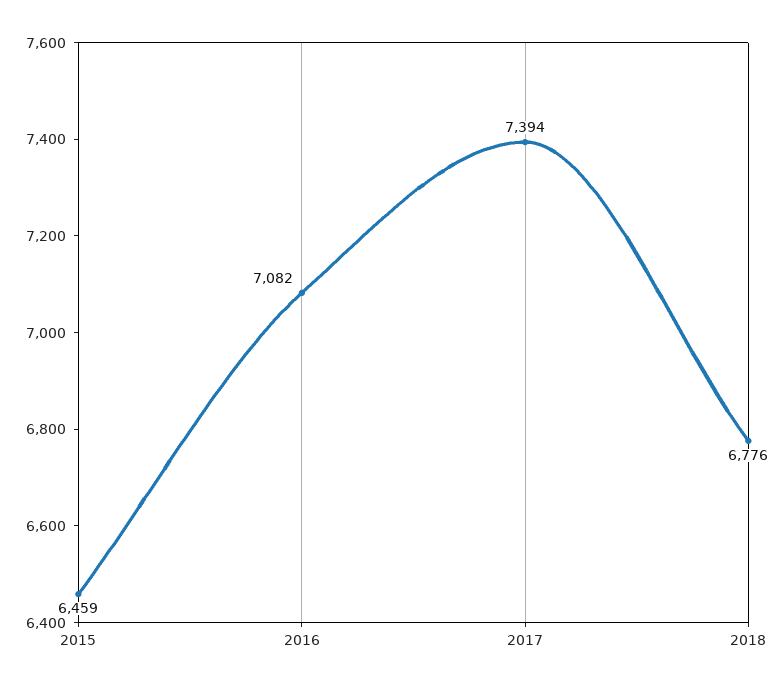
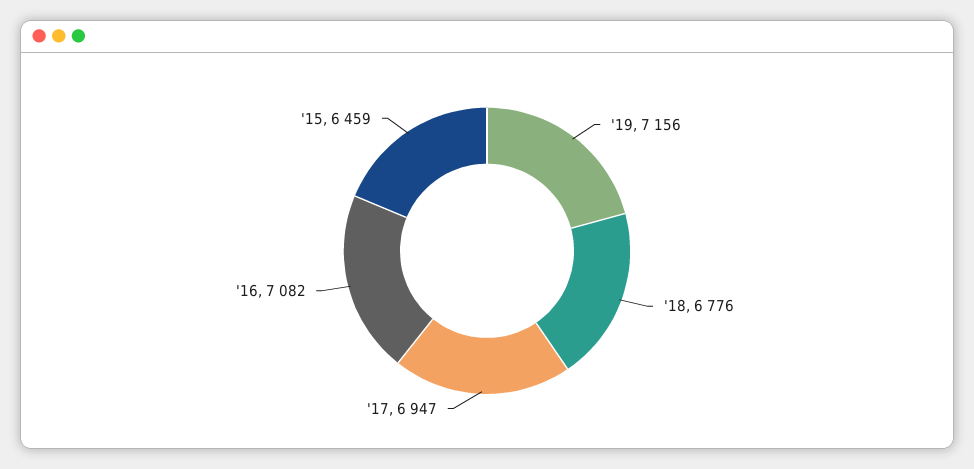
2017: 7394 -> 6947
'19: none -> 7156

